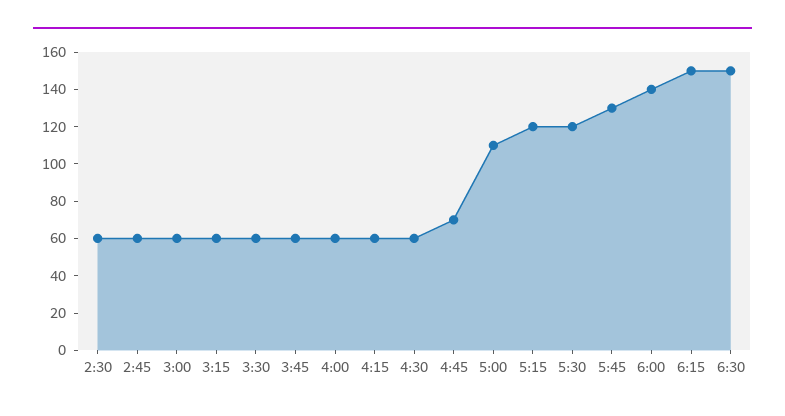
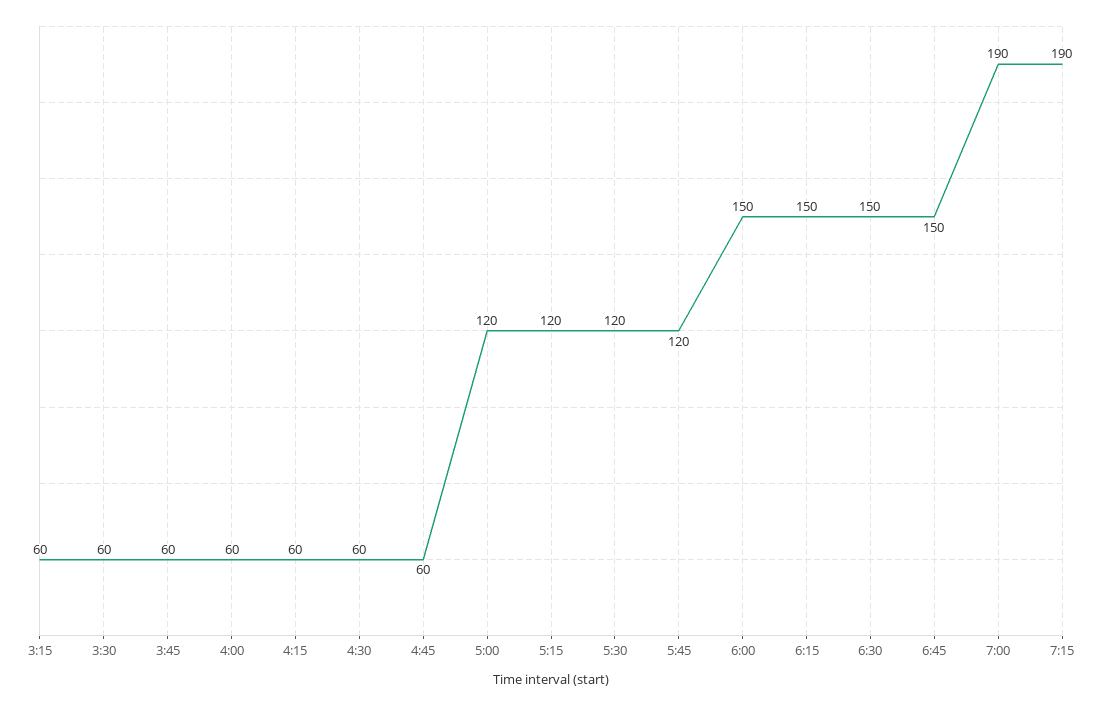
2:30: 60 -> none
2:45: 60 -> none
3:00: 60 -> none
4:45: 70 -> 60
5:00: 110 -> 120
5:45: 130 -> 120
6:00: 140 -> 150
6:45: none -> 150
7:00: none -> 190
7:15: none -> 190

